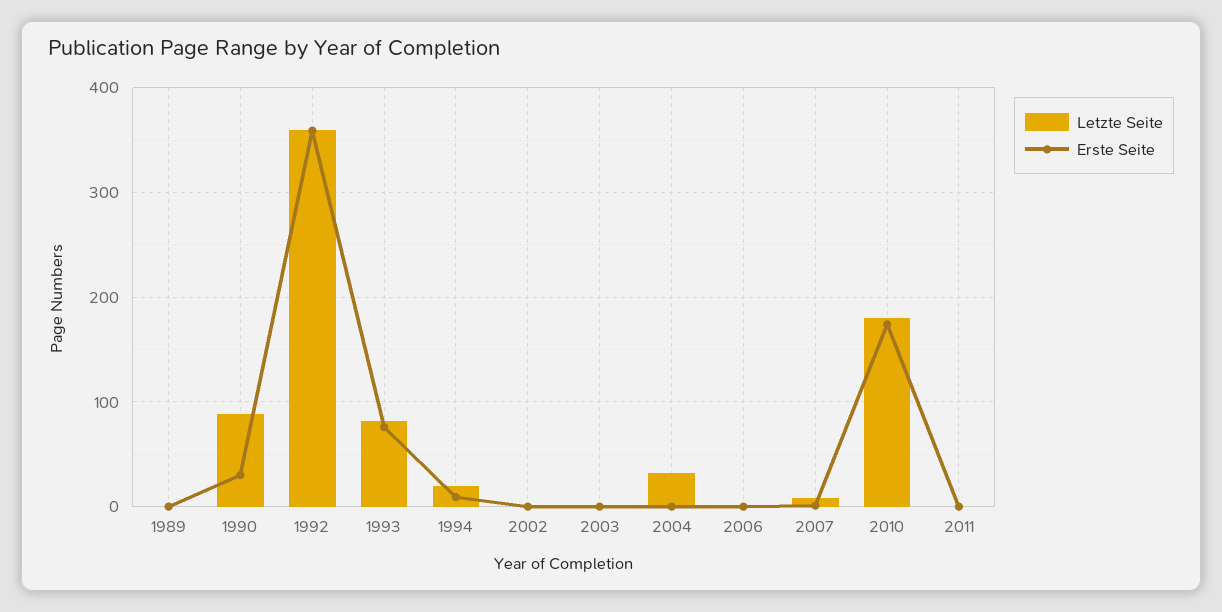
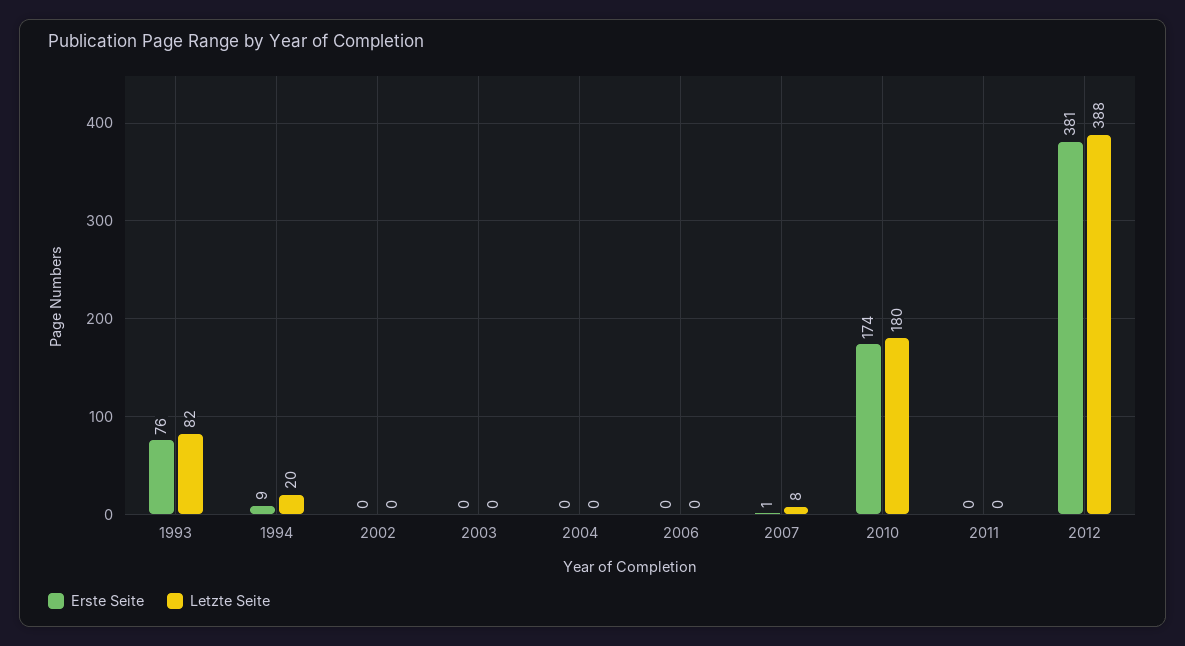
Letzte Seite, 1989: 0 -> none
Erste Seite, 1989: 0 -> none
Letzte Seite, 1990: 90 -> none
Erste Seite, 1990: 30 -> none
Letzte Seite, 1992: 360 -> none
Erste Seite, 1992: 360 -> none
Letzte Seite, 2004: 30 -> 0
Erste Seite, 2012: none -> 381
Letzte Seite, 2012: none -> 388

